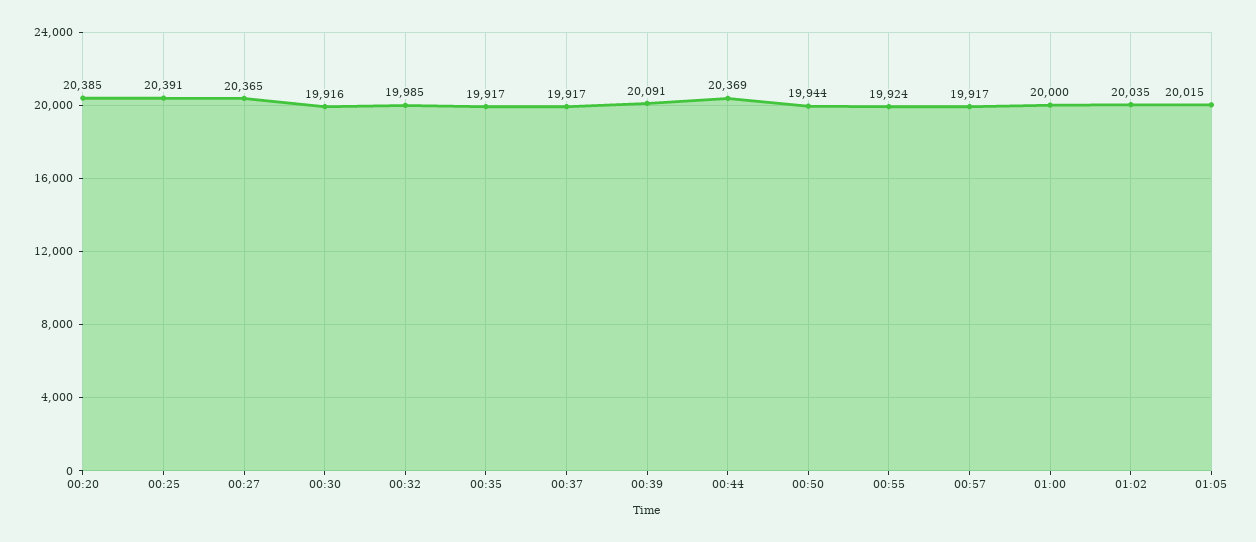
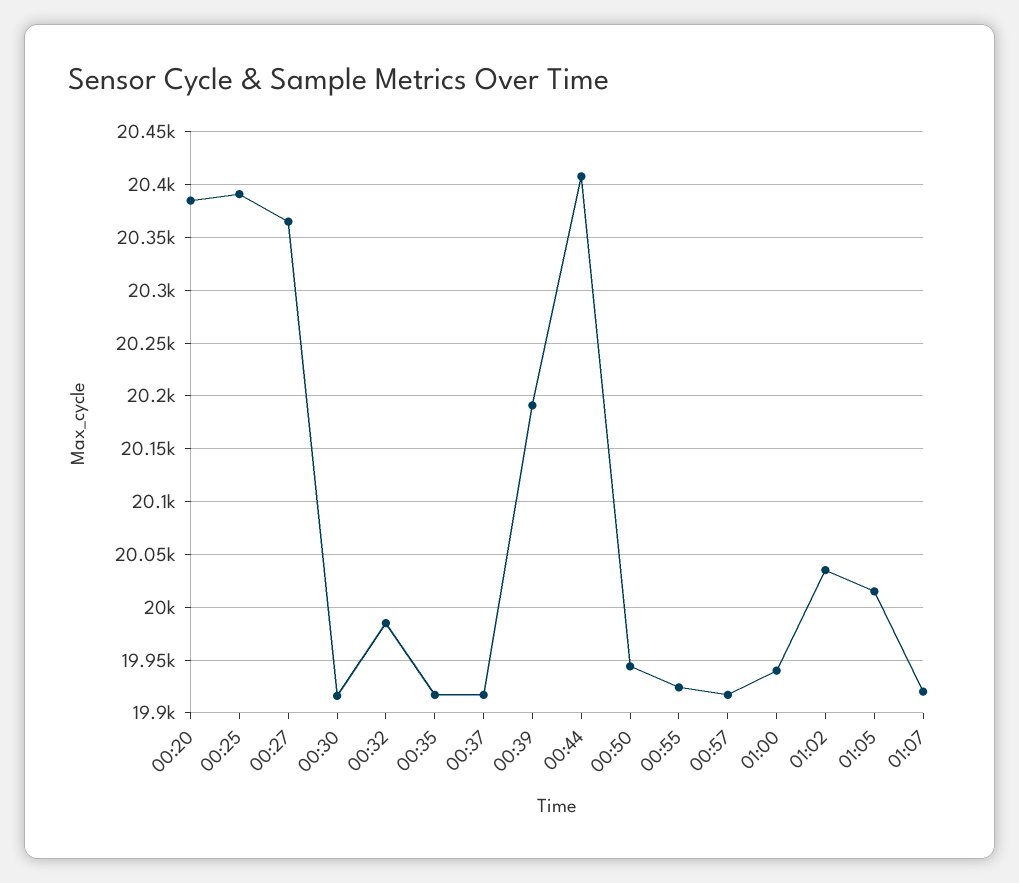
00:39: 20091 -> 20190
00:44: 20369 -> 20410
01:00: 20000 -> 19940
01:07: none -> 19920

